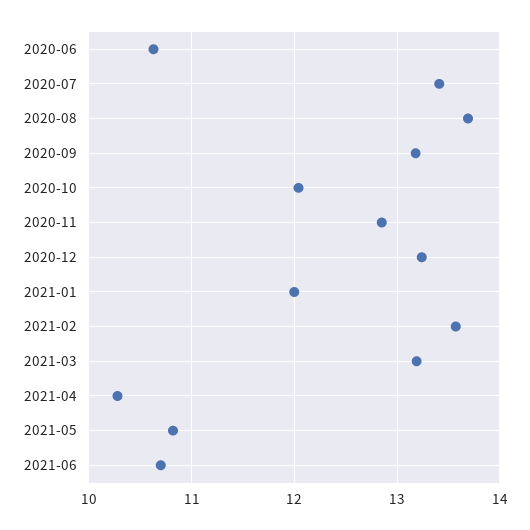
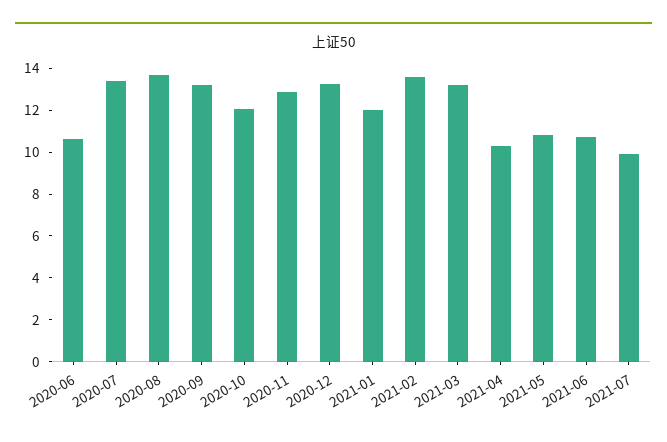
2021-07: none -> 10

